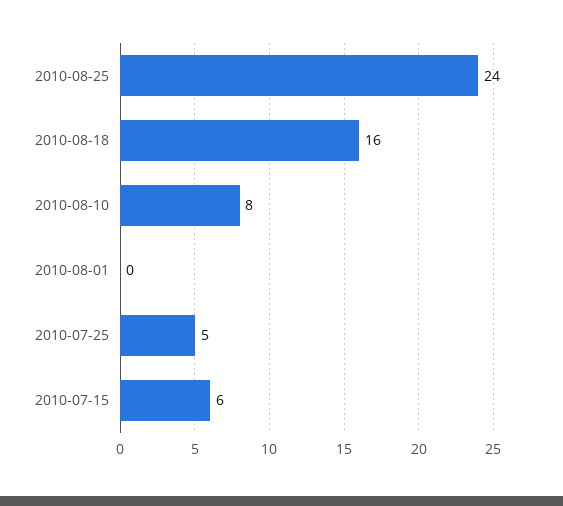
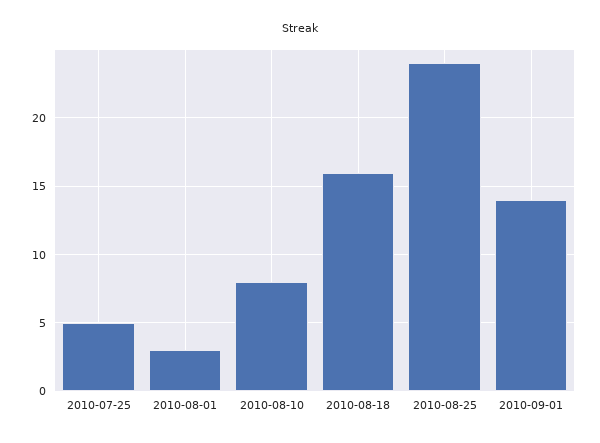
2010-08-01: 0 -> 3
2010-07-15: 6 -> none
2010-09-01: none -> 14

